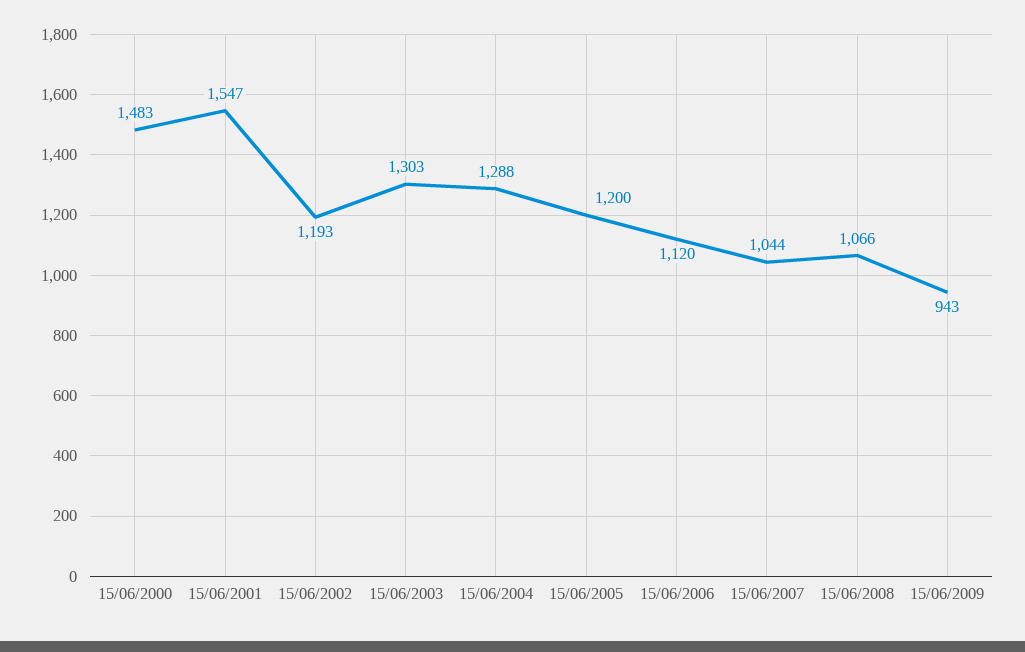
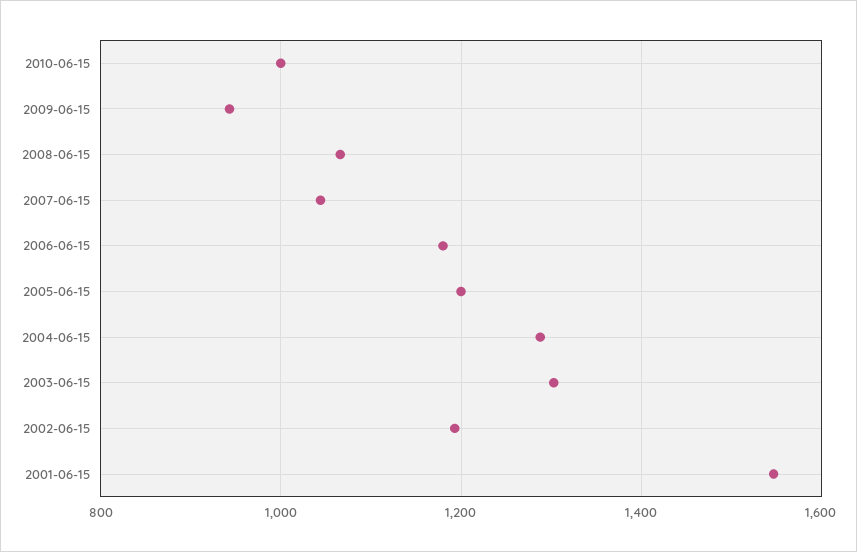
15/06/2000: 1483 -> none
15/06/2006: 1120 -> 1180
2010-06-15: none -> 1000

